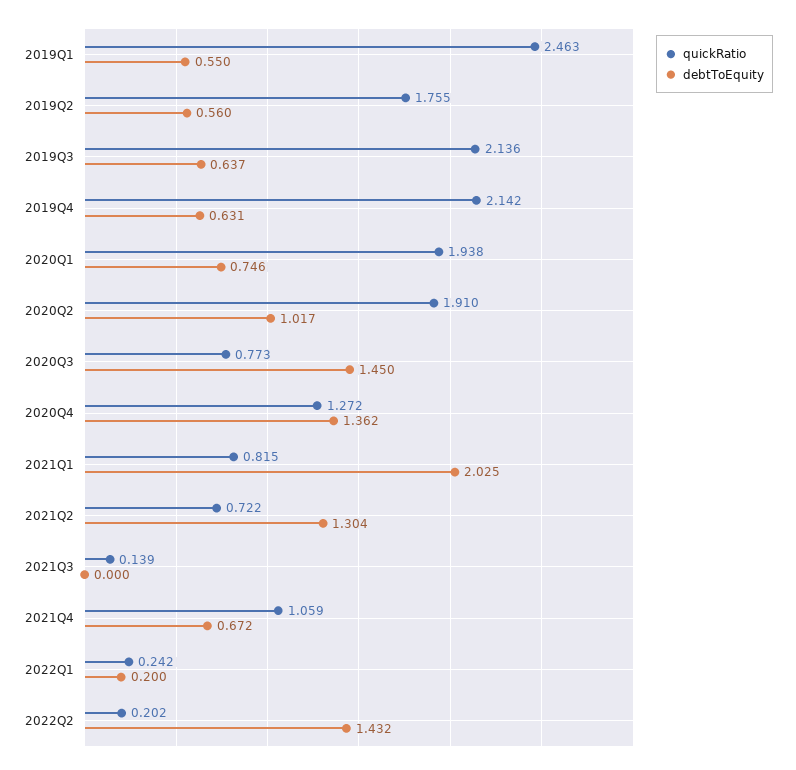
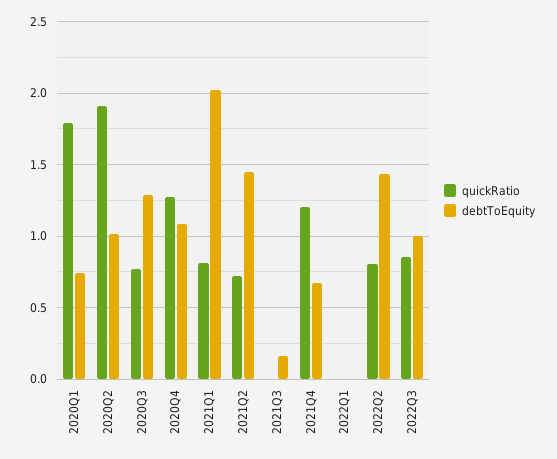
quickRatio, 2019Q1: 2.463 -> none
debtToEquity, 2019Q1: 0.55 -> none
quickRatio, 2019Q2: 1.755 -> none
debtToEquity, 2019Q2: 0.56 -> none
quickRatio, 2019Q3: 2.136 -> none
debtToEquity, 2019Q3: 0.637 -> none
quickRatio, 2019Q4: 2.142 -> none
debtToEquity, 2019Q4: 0.631 -> none
quickRatio, 2020Q1: 1.938 -> 1.8
debtToEquity, 2020Q3: 1.45 -> 1.3
debtToEquity, 2020Q4: 1.362 -> 1.1
debtToEquity, 2021Q2: 1.304 -> 1.45
quickRatio, 2021Q3: 0.139 -> 0
debtToEquity, 2021Q3: 0 -> 0.15
quickRatio, 2021Q4: 1.059 -> 1.2
quickRatio, 2022Q1: 0.242 -> 0
debtToEquity, 2022Q1: 0.2 -> 0
quickRatio, 2022Q2: 0.202 -> 0.8
quickRatio, 2022Q3: none -> 0.85
debtToEquity, 2022Q3: none -> 1

